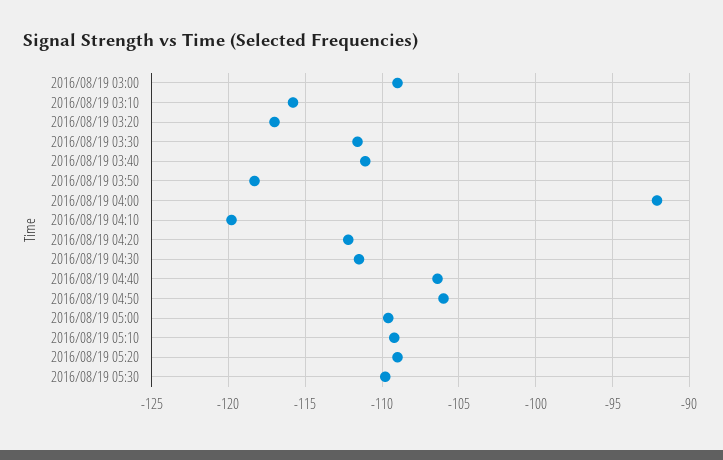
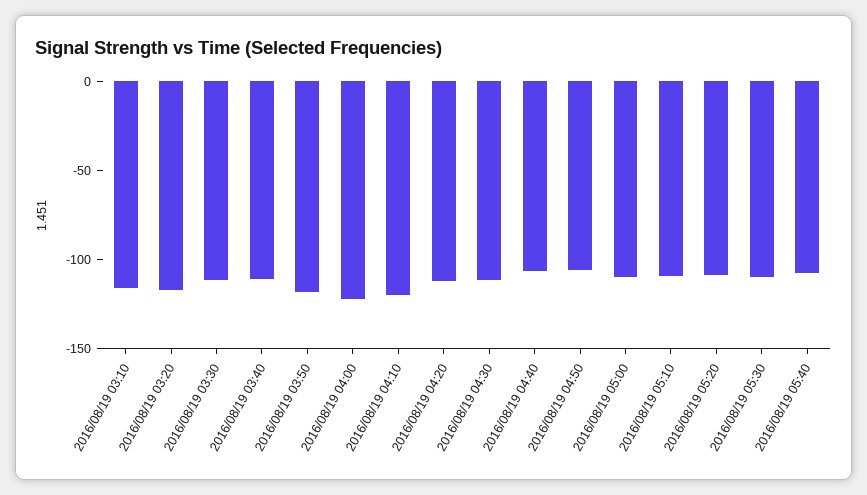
2016/08/19 03:00: -109 -> none
2016/08/19 04:00: -92 -> -120
2016/08/19 05:40: none -> -110

